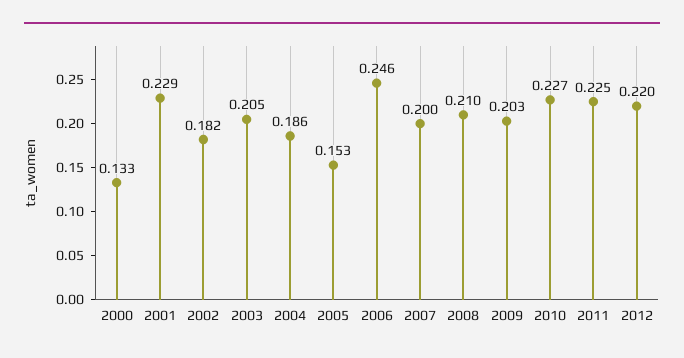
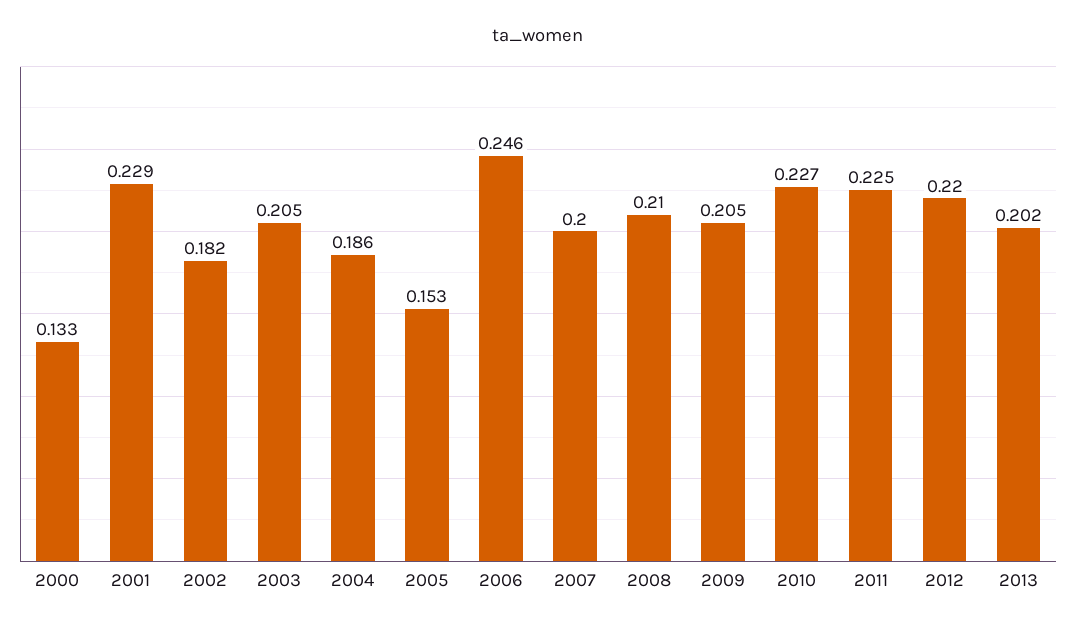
2009: 0.203 -> 0.205
2013: none -> 0.202

